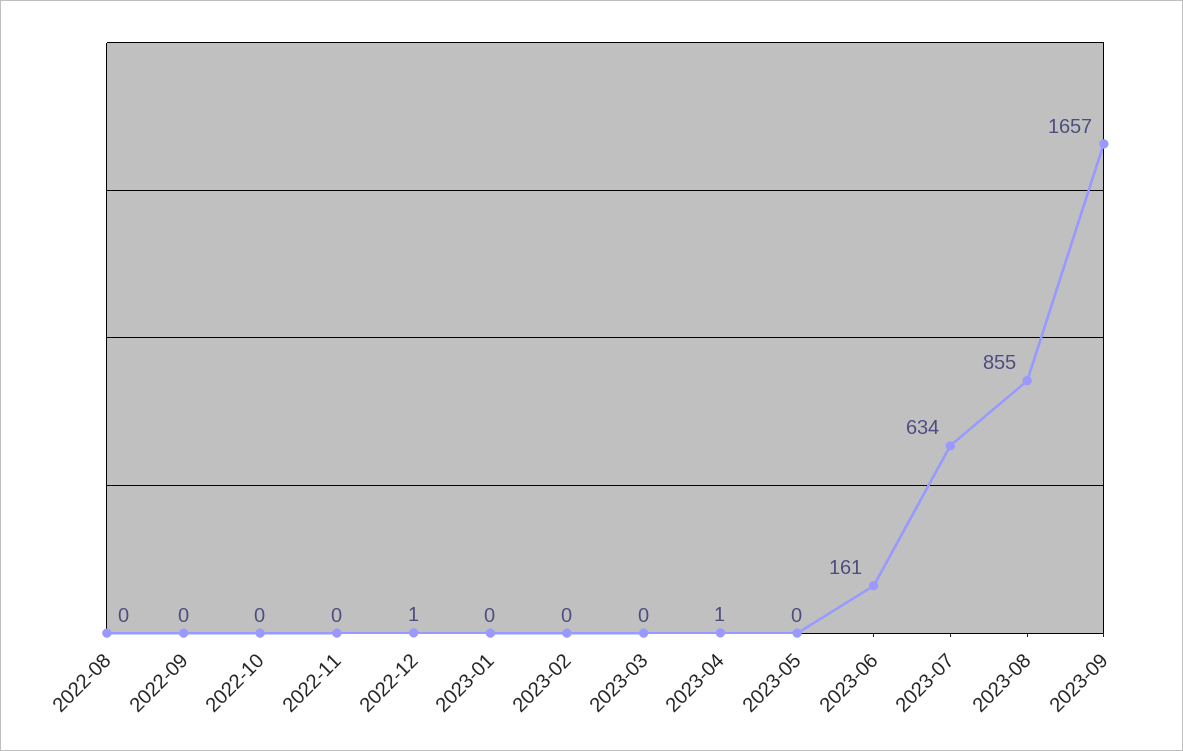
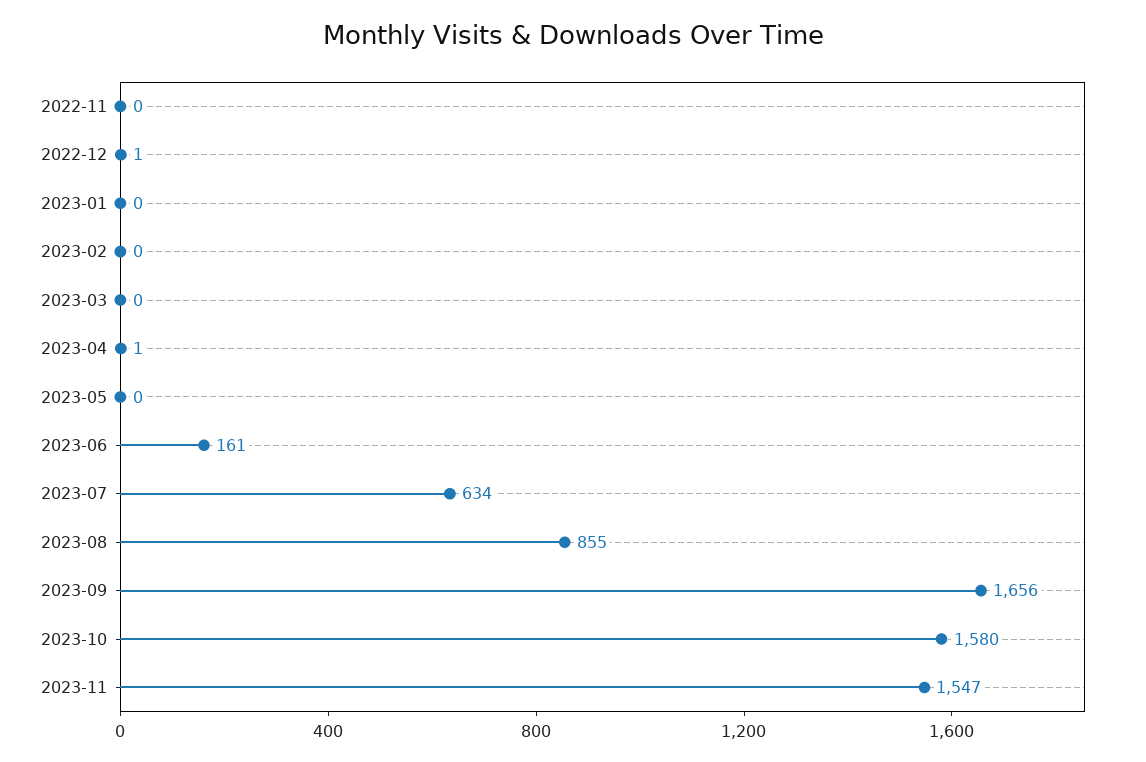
2022-08: 0 -> none
2022-09: 0 -> none
2022-10: 0 -> none
2023-09: 1657 -> 1656
2023-10: none -> 1580
2023-11: none -> 1547

